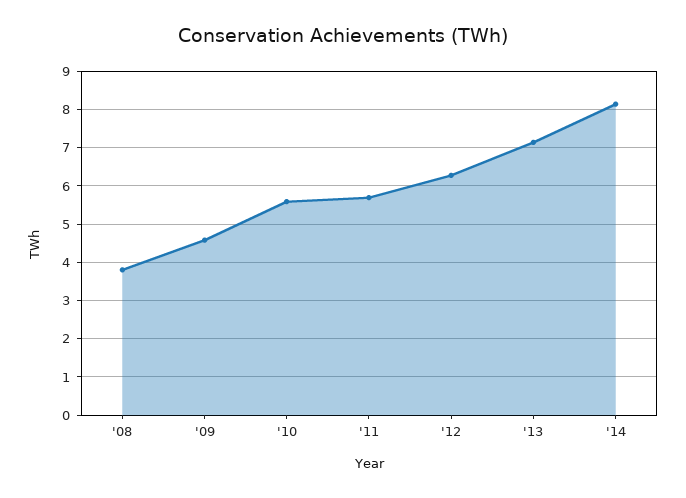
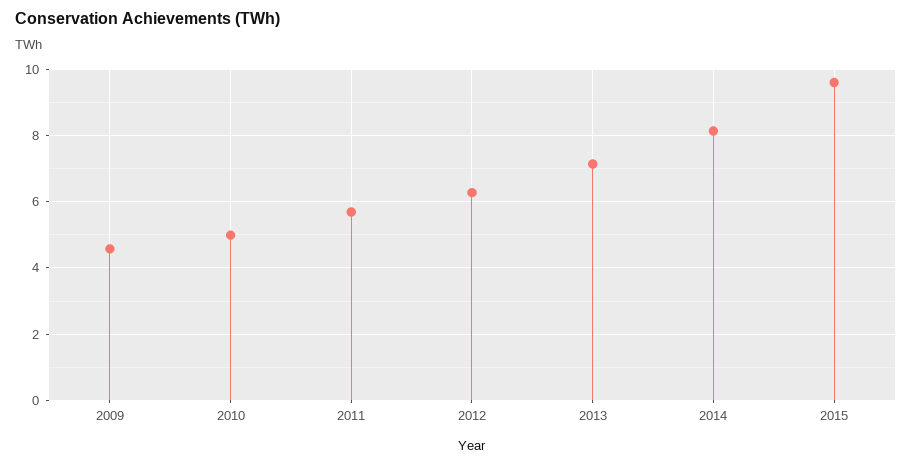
'08: 3.8 -> none
'10: 5.6 -> 5
2015: none -> 9.6

